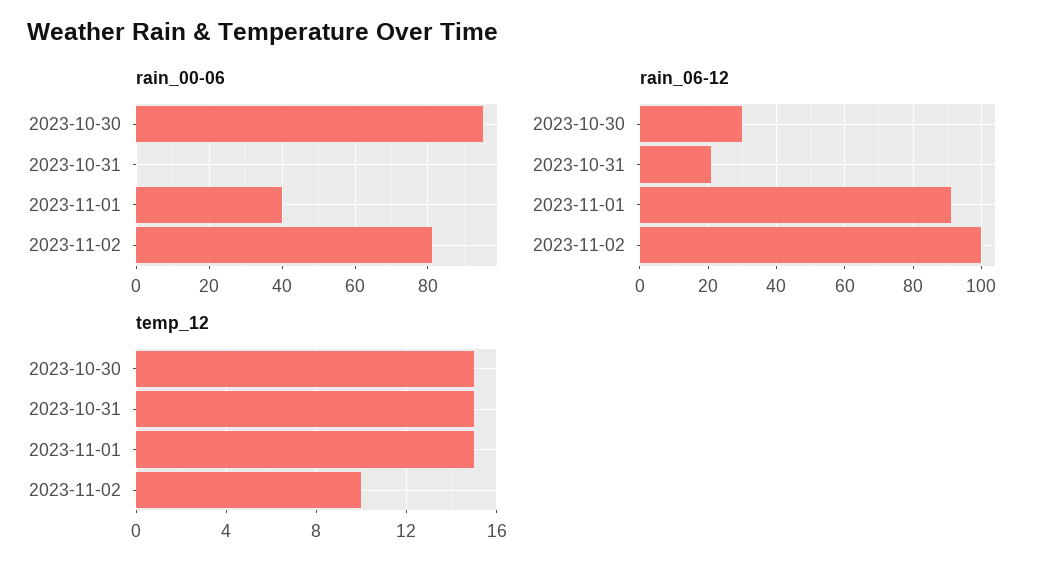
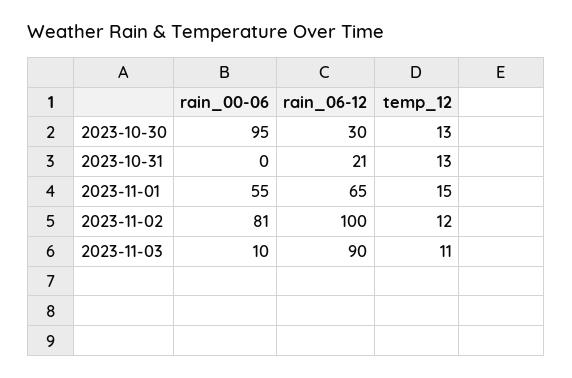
rain_00-06, 2023-11-01: 40 -> 55
rain_06-12, 2023-11-01: 90 -> 65
temp_12, 2023-10-30: 15 -> 13
temp_12, 2023-10-31: 15 -> 13
temp_12, 2023-11-02: 10 -> 12
rain_00-06, 2023-11-03: none -> 10
rain_06-12, 2023-11-03: none -> 90
temp_12, 2023-11-03: none -> 11

